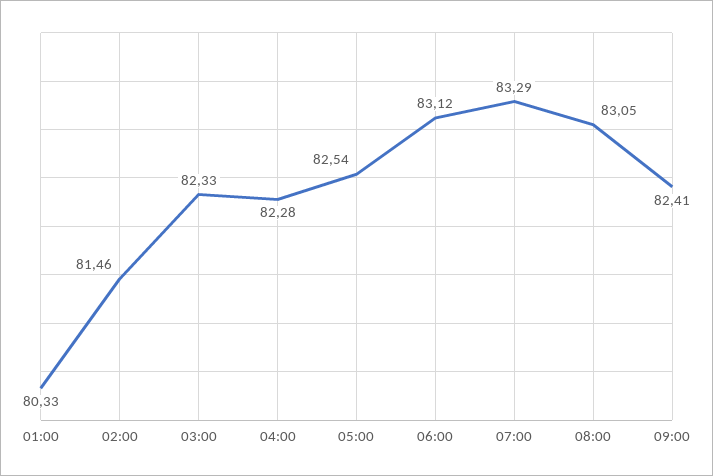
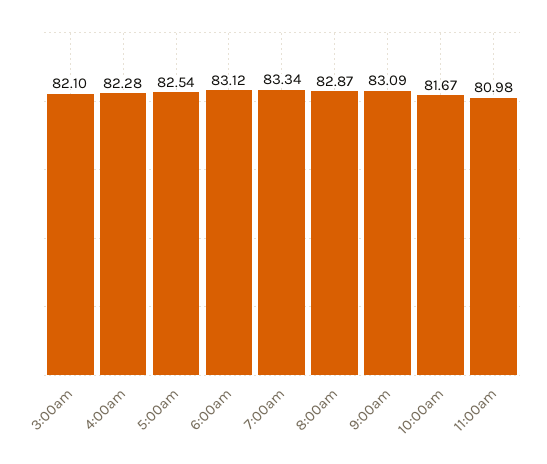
01:00: 80.33 -> none
02:00: 81.46 -> none
03:00: 82.33 -> 82.1
07:00: 83.29 -> 83.34
08:00: 83.05 -> 82.87
09:00: 82.41 -> 83.09
10:00am: none -> 81.67
11:00am: none -> 80.98

